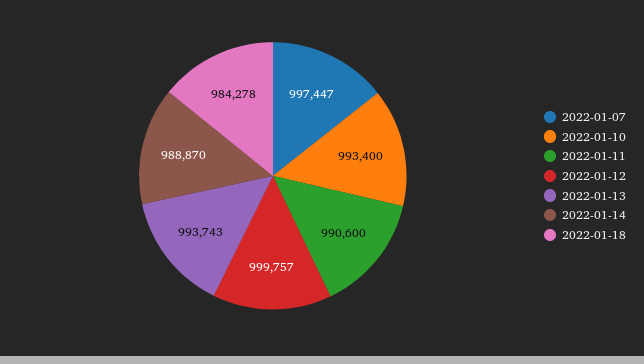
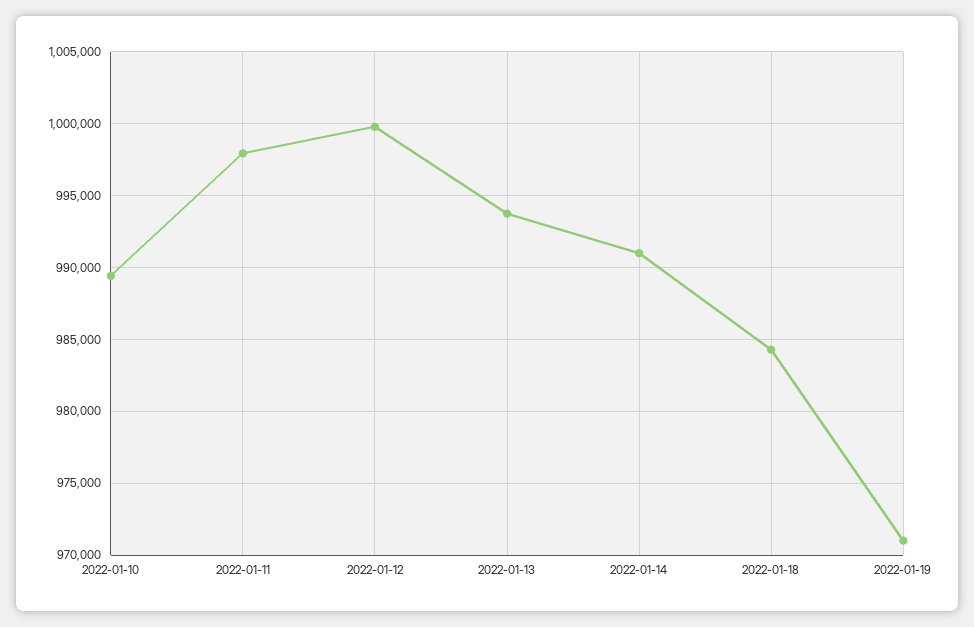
2022-01-07: 997447 -> none
2022-01-10: 993400 -> 989500
2022-01-11: 990600 -> 998000
2022-01-14: 988870 -> 991000
2022-01-19: none -> 971000

